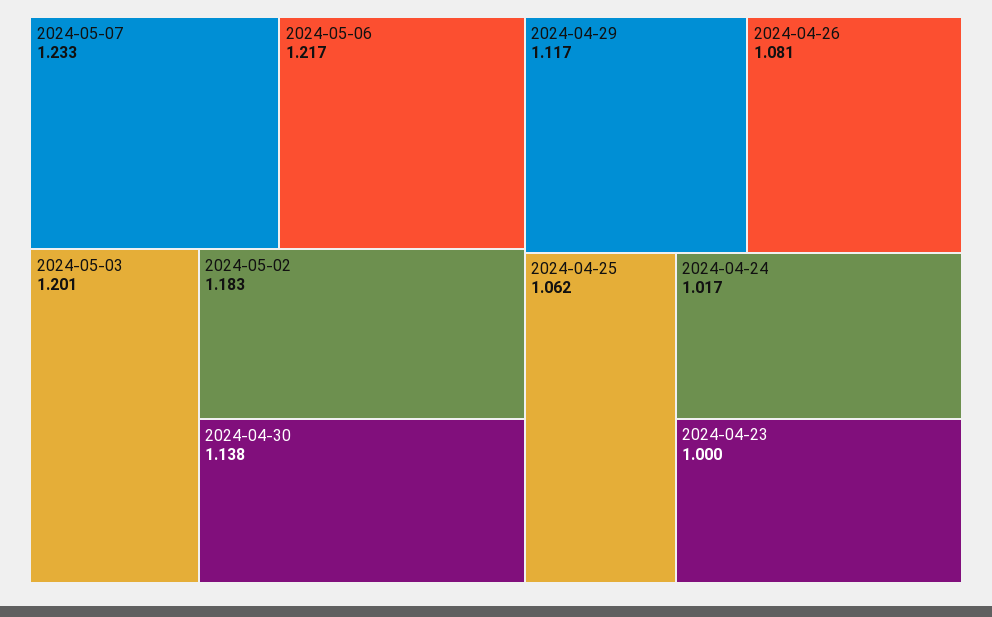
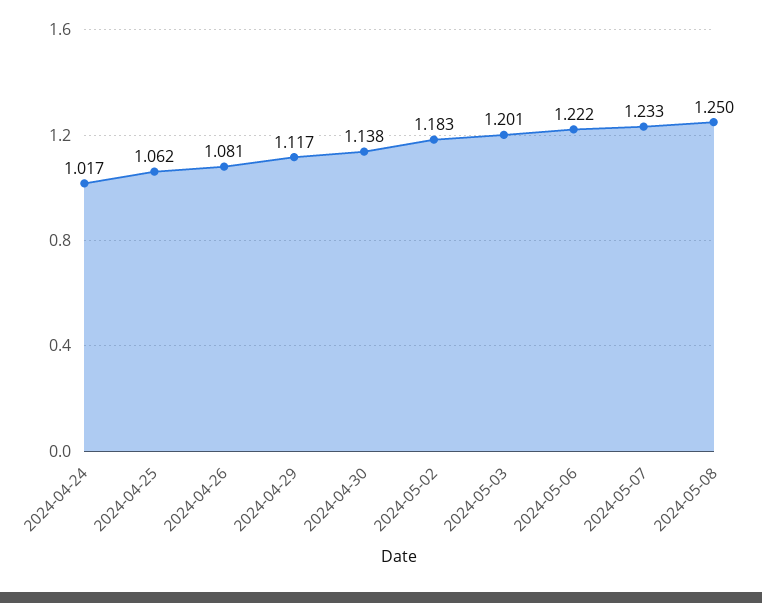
2024-05-06: 1.217 -> 1.222
2024-04-23: 1 -> none
2024-05-08: none -> 1.25

